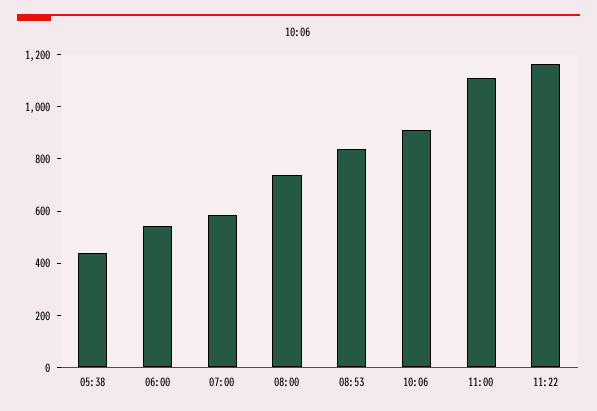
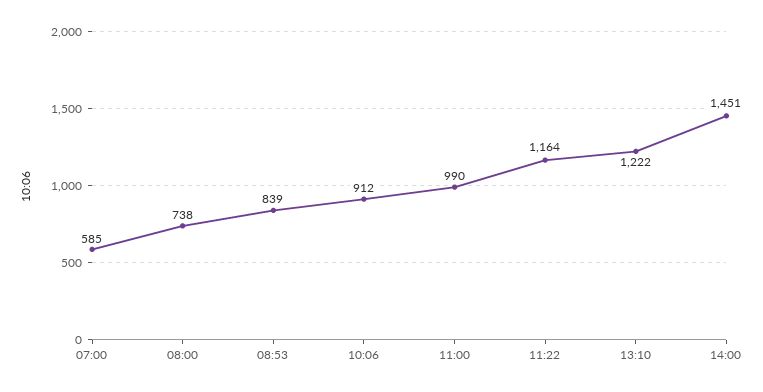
05:38: 450 -> none
06:00: 550 -> none
11:00: 1100 -> 990
13:10: none -> 1222
14:00: none -> 1451

